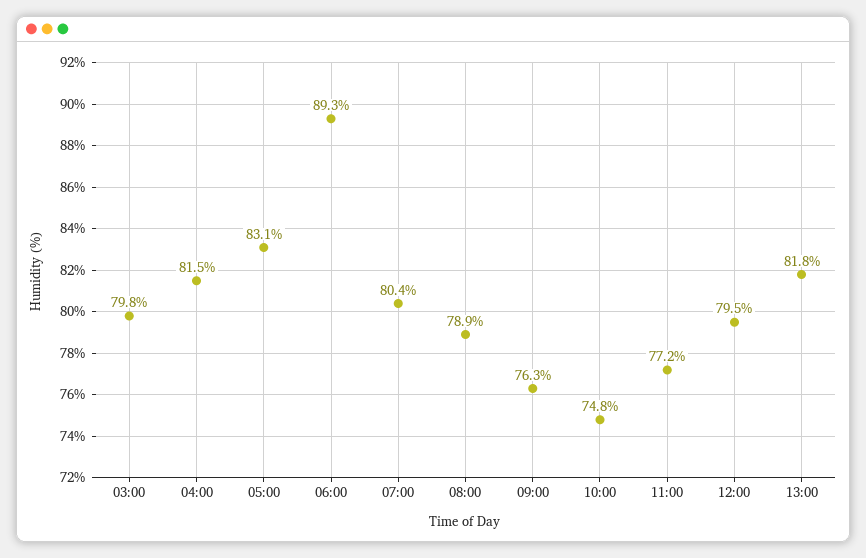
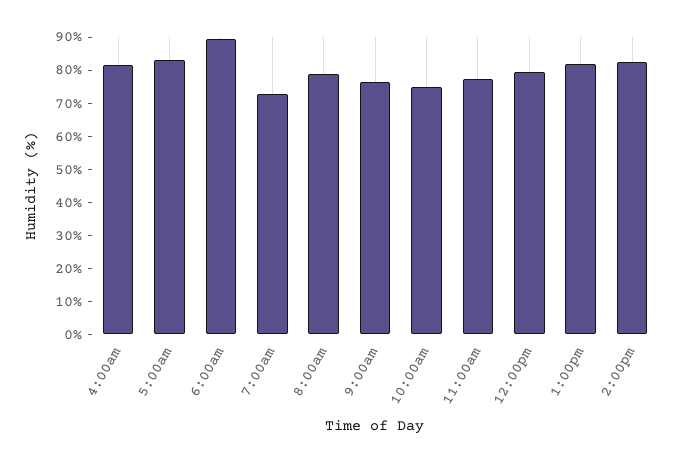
03:00: 79.8 -> none
07:00: 80.4 -> 72.5
2:00pm: none -> 82.5

